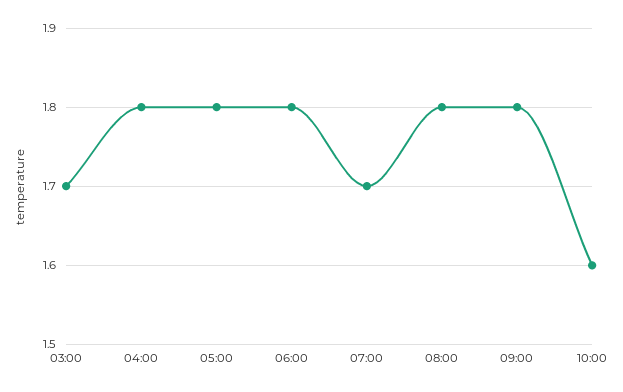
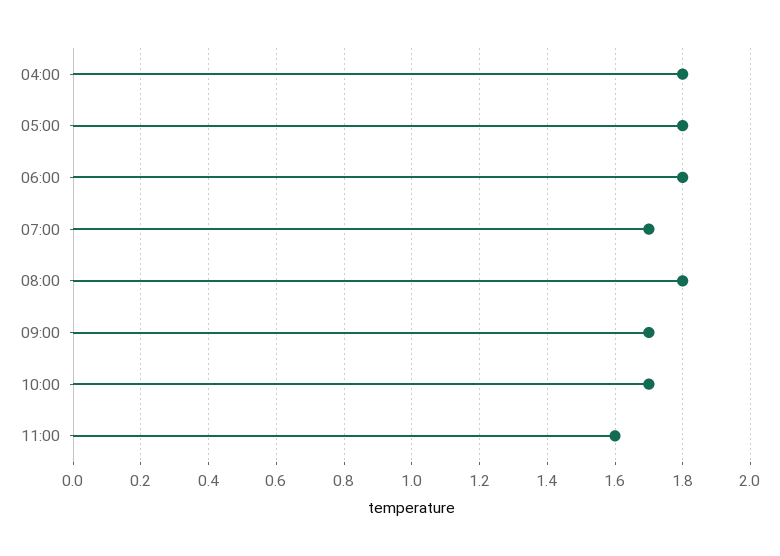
03:00: 1.7 -> none
09:00: 1.8 -> 1.7
10:00: 1.6 -> 1.7
11:00: none -> 1.6

